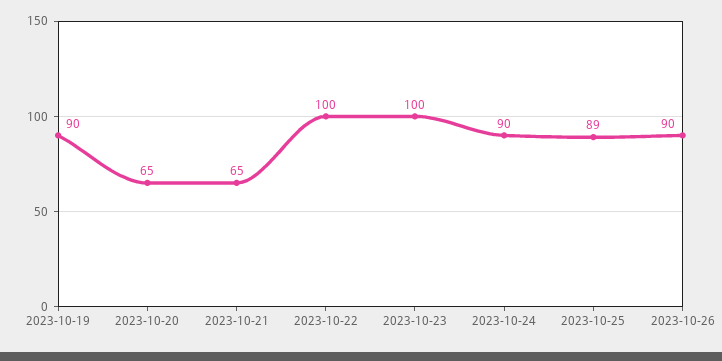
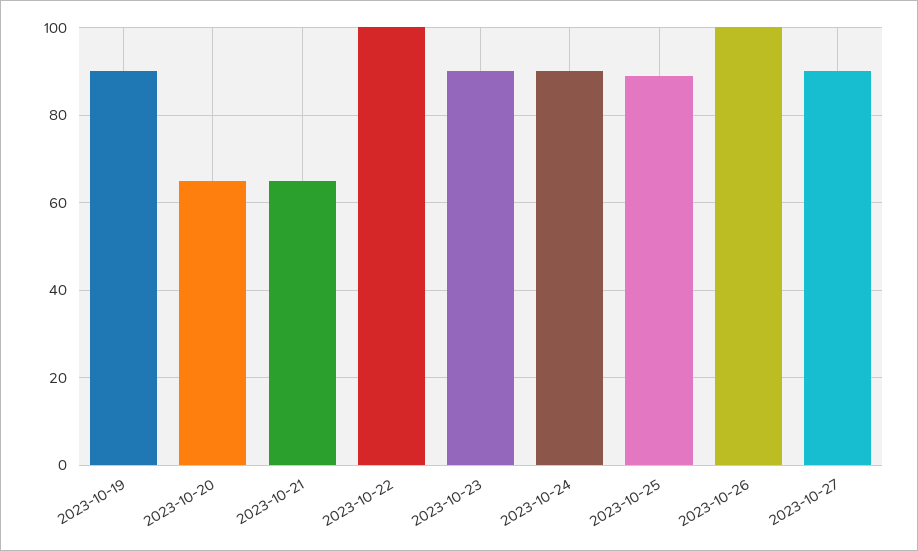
2023-10-23: 100 -> 90
2023-10-26: 90 -> 100
2023-10-27: none -> 90

